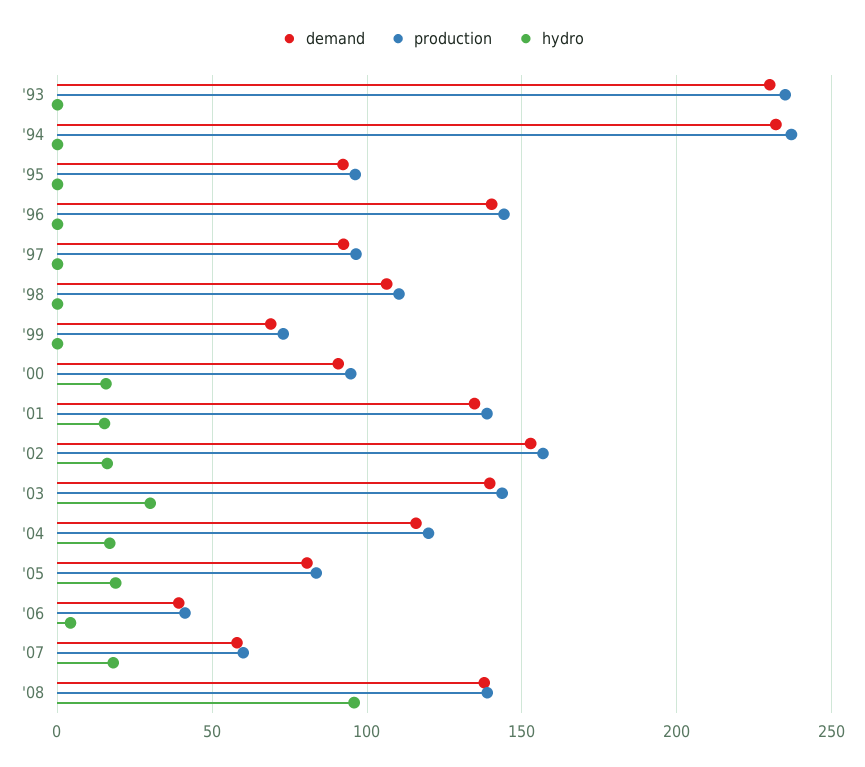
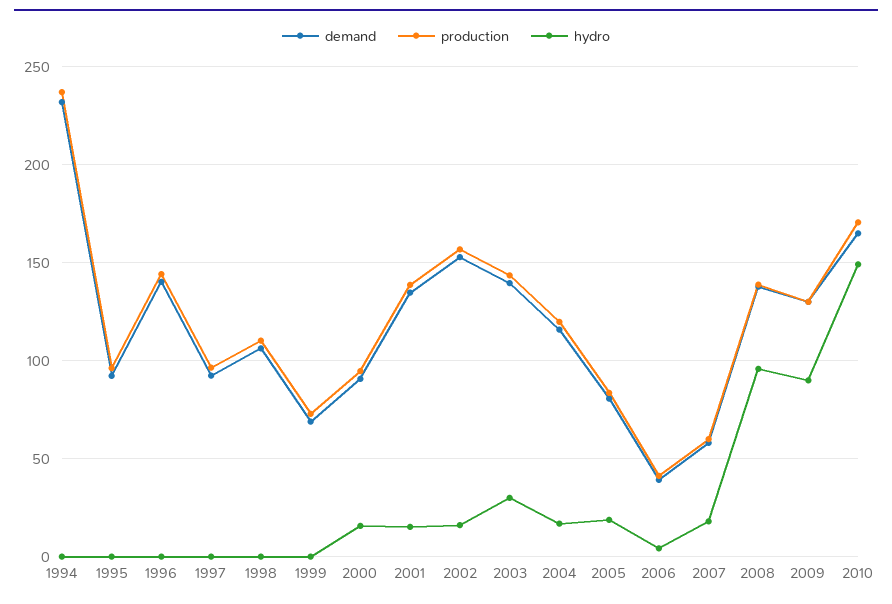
demand, '93: 230 -> none
production, '93: 235 -> none
hydro, '93: 0 -> none
demand, 2009: none -> 130
production, 2009: none -> 130
hydro, 2009: none -> 90
demand, 2010: none -> 165
production, 2010: none -> 170
hydro, 2010: none -> 150

